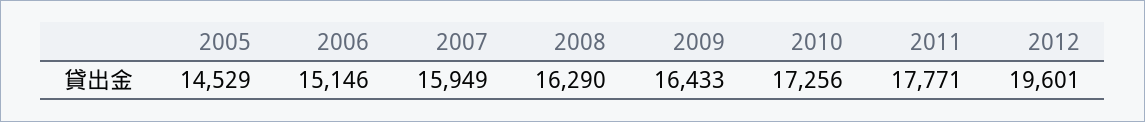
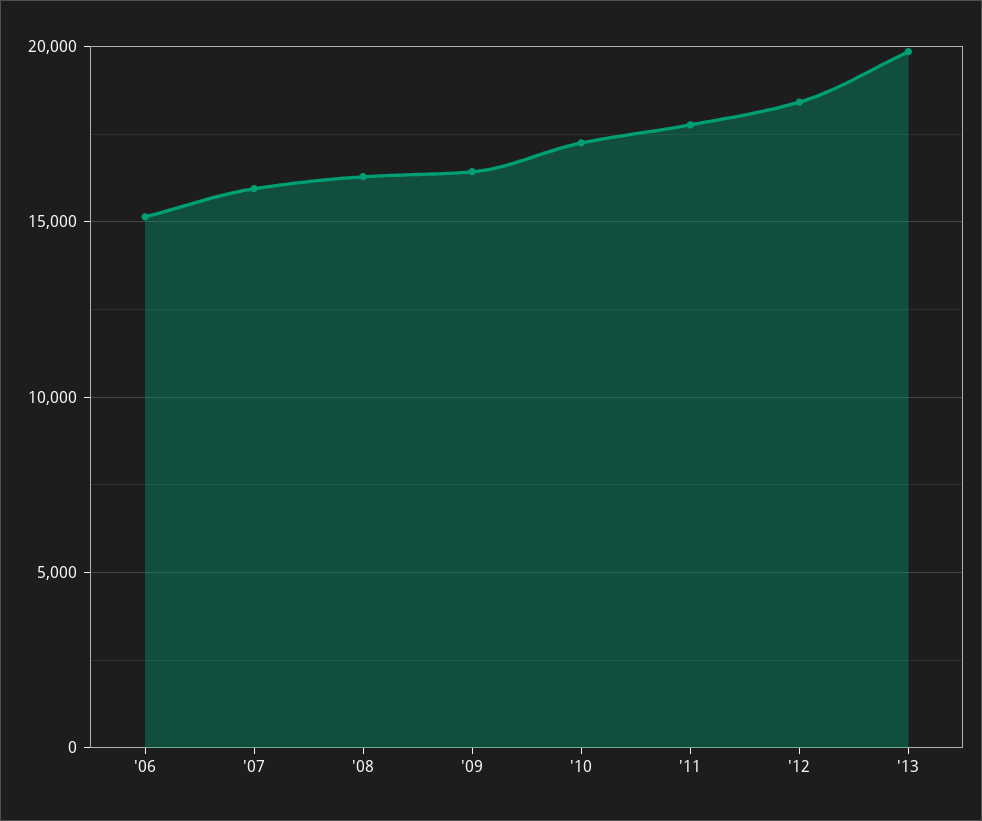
2005: 14529 -> none
2012: 19601 -> 18500
'13: none -> 20000

